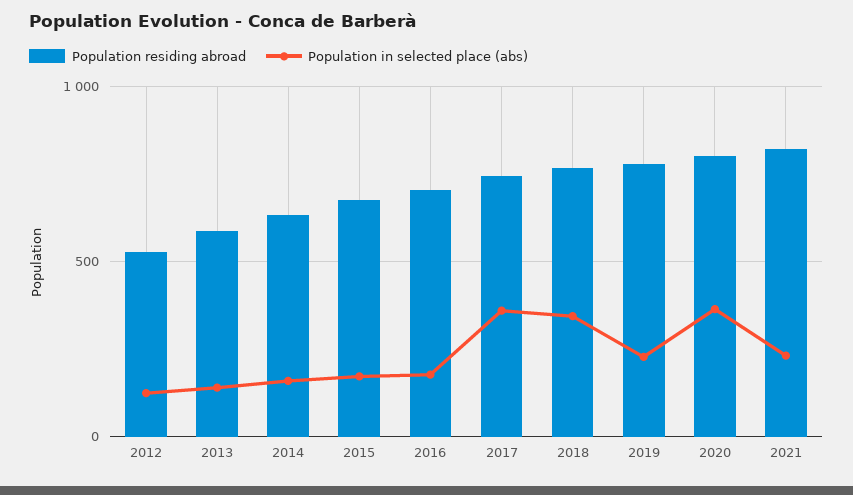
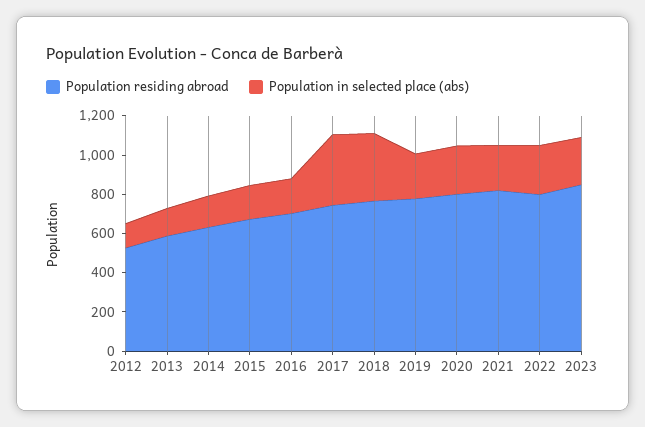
Population in selected place (abs), 2020: 350 -> 250
Population residing abroad, 2022: none -> 800
Population in selected place (abs), 2022: none -> 250
Population residing abroad, 2023: none -> 850
Population in selected place (abs), 2023: none -> 250

